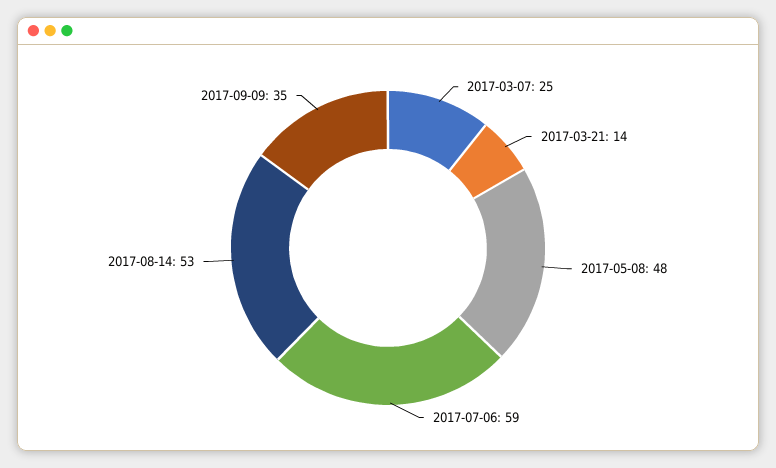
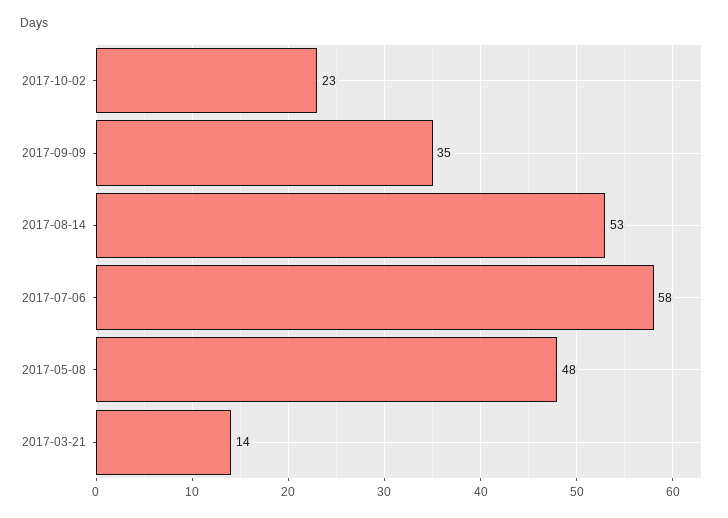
2017-03-07: 25 -> none
2017-07-06: 59 -> 58
2017-10-02: none -> 23

